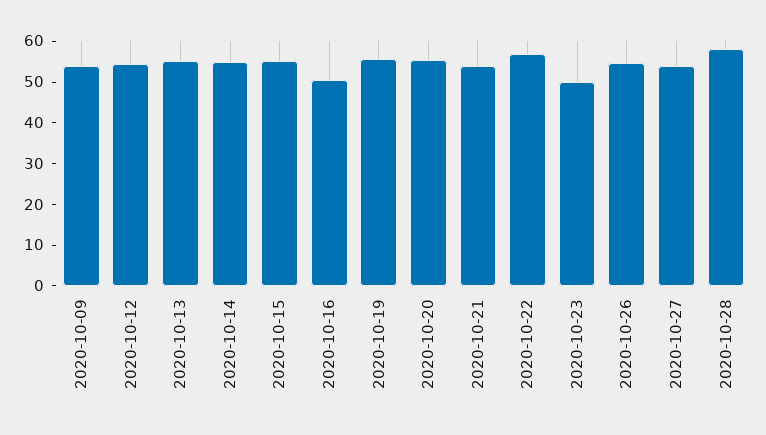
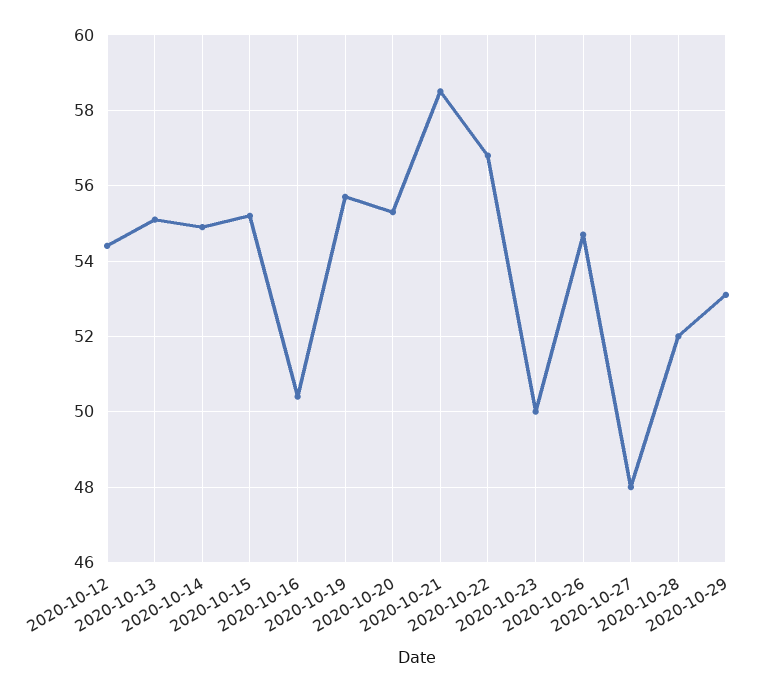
2020-10-09: 54 -> none
2020-10-21: 54 -> 58.5
2020-10-27: 54 -> 48
2020-10-28: 58 -> 52
2020-10-29: none -> 53

